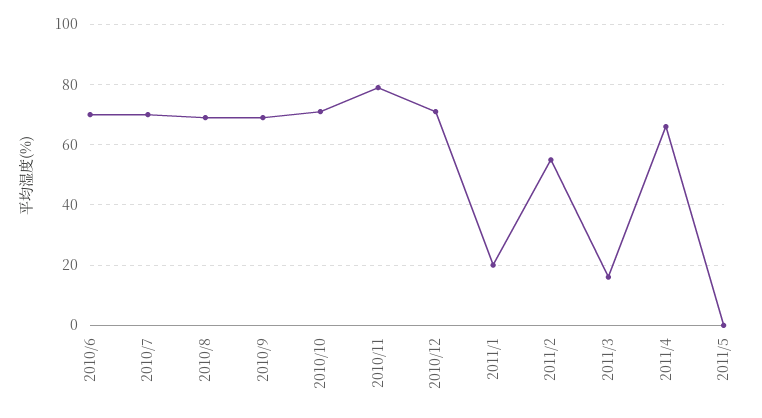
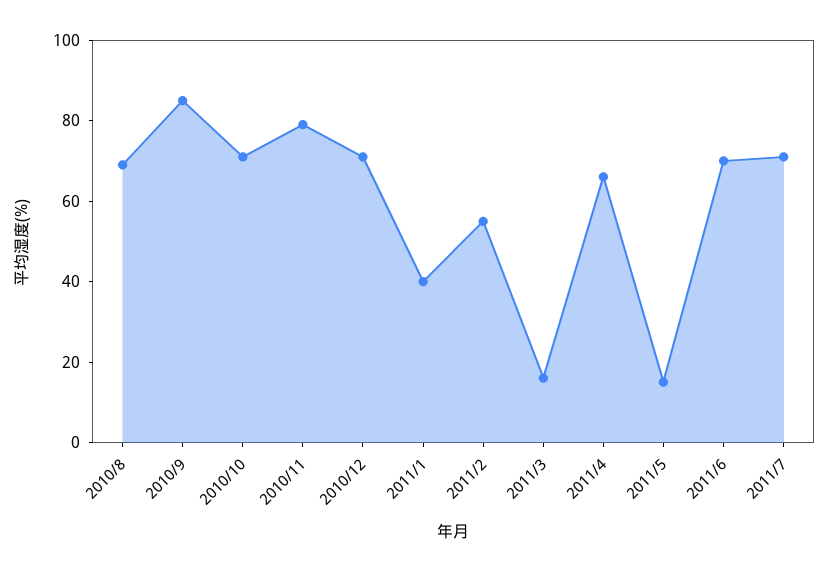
2010/6: 70 -> none
2010/7: 70 -> none
2010/9: 70 -> 85
2011/1: 20 -> 40
2011/5: 0 -> 15
2011/6: none -> 70
2011/7: none -> 70

